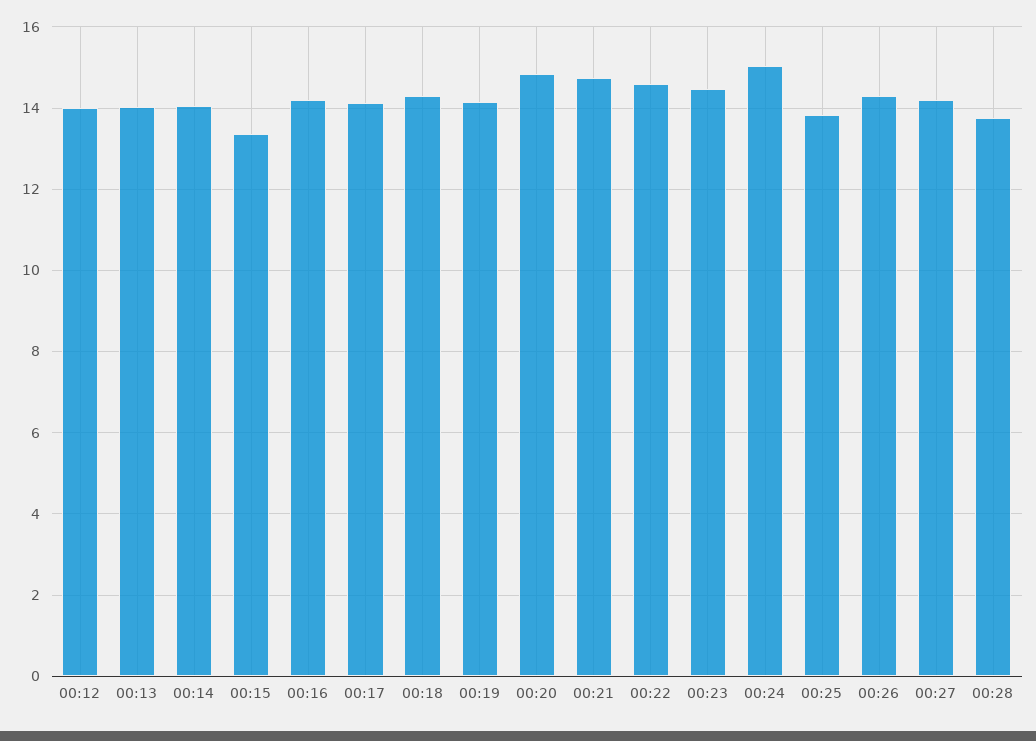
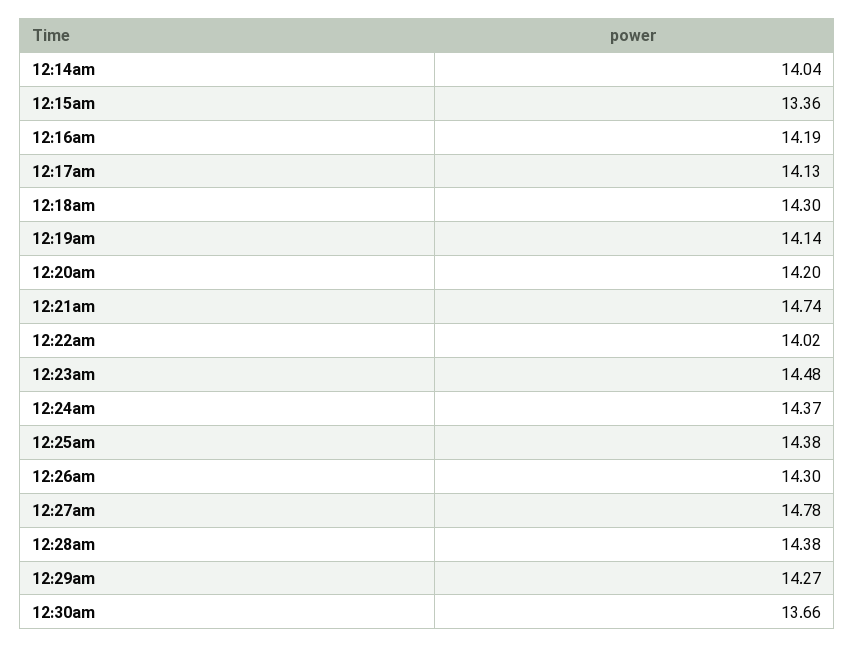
00:12: 14 -> none
00:13: 14 -> none
00:20: 14.8 -> 14.2
00:22: 14.6 -> 14.02
00:24: 15 -> 14.37
00:25: 13.8 -> 14.38
00:27: 14.2 -> 14.78
00:28: 13.8 -> 14.38
12:29am: none -> 14.27
12:30am: none -> 13.66

